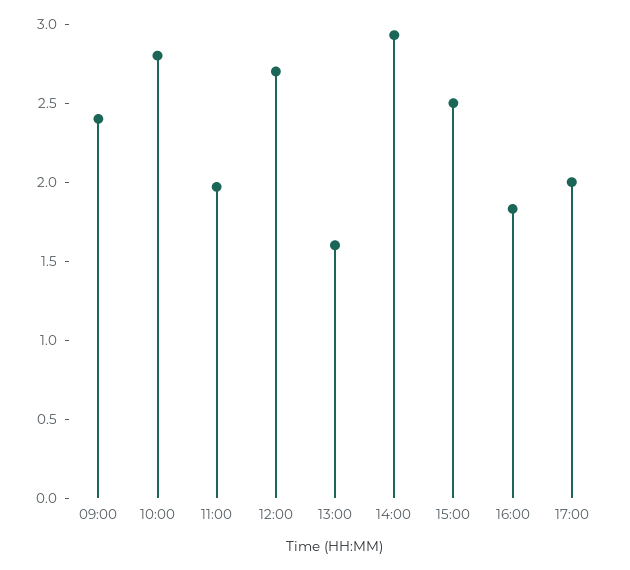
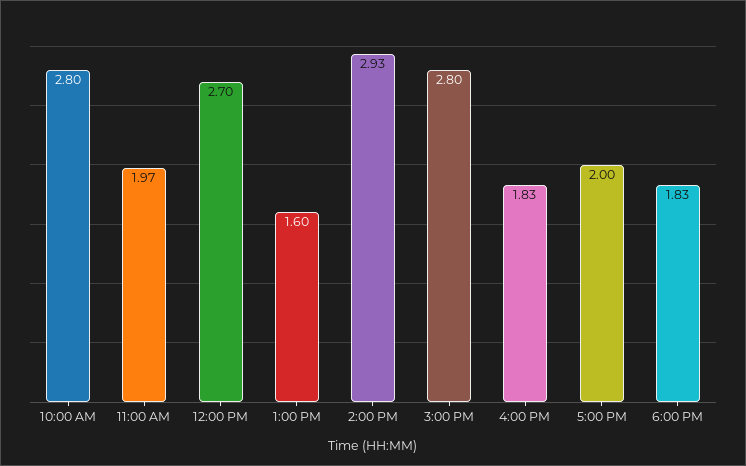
09:00: 2.4 -> none
15:00: 2.5 -> 2.8
6:00 PM: none -> 1.83

